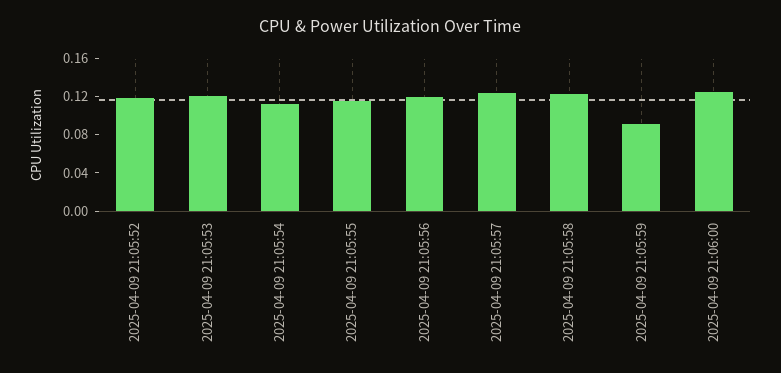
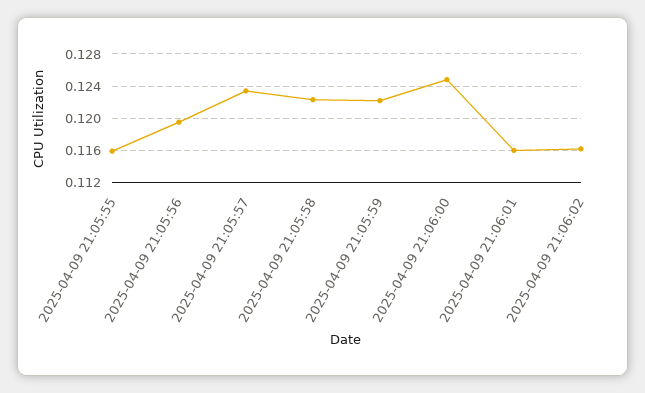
2025-04-09 21:05:52: 0.12 -> none
2025-04-09 21:05:53: 0.12 -> none
2025-04-09 21:05:54: 0.11 -> none
2025-04-09 21:05:59: 0.09 -> 0.122
2025-04-09 21:06:01: none -> 0.116
2025-04-09 21:06:02: none -> 0.116

